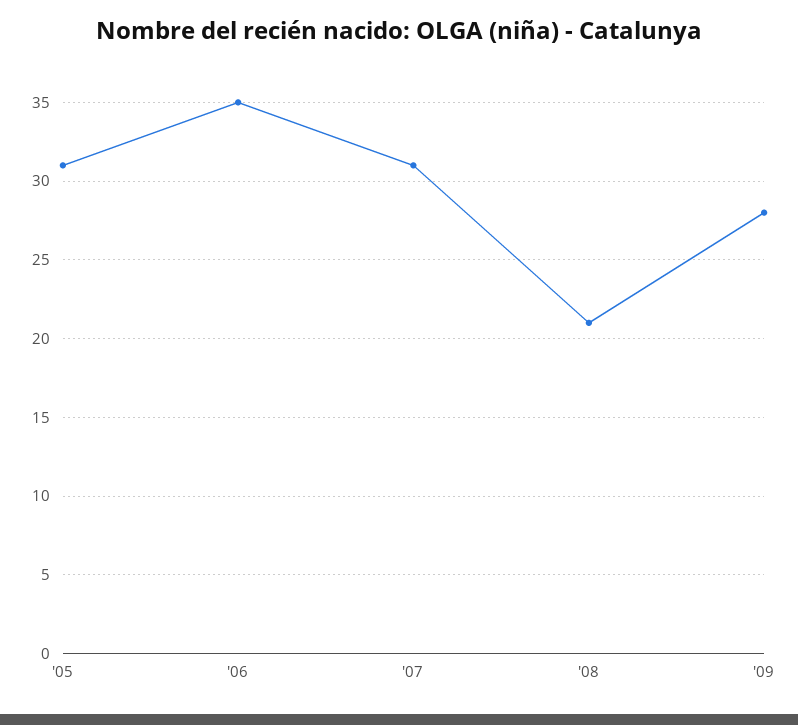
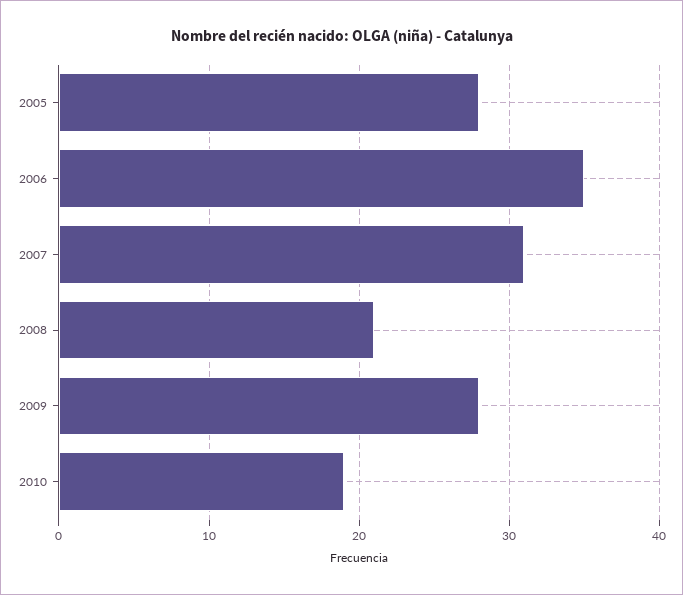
'05: 31 -> 28
2010: none -> 19

